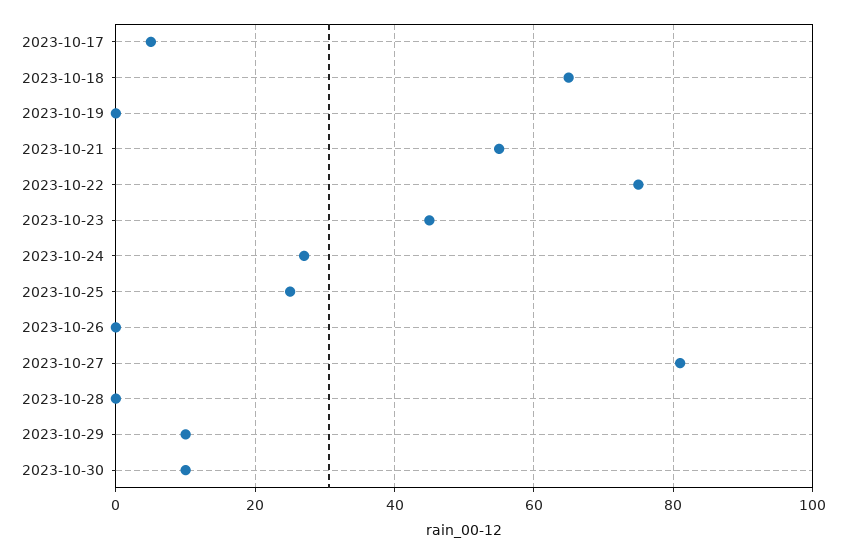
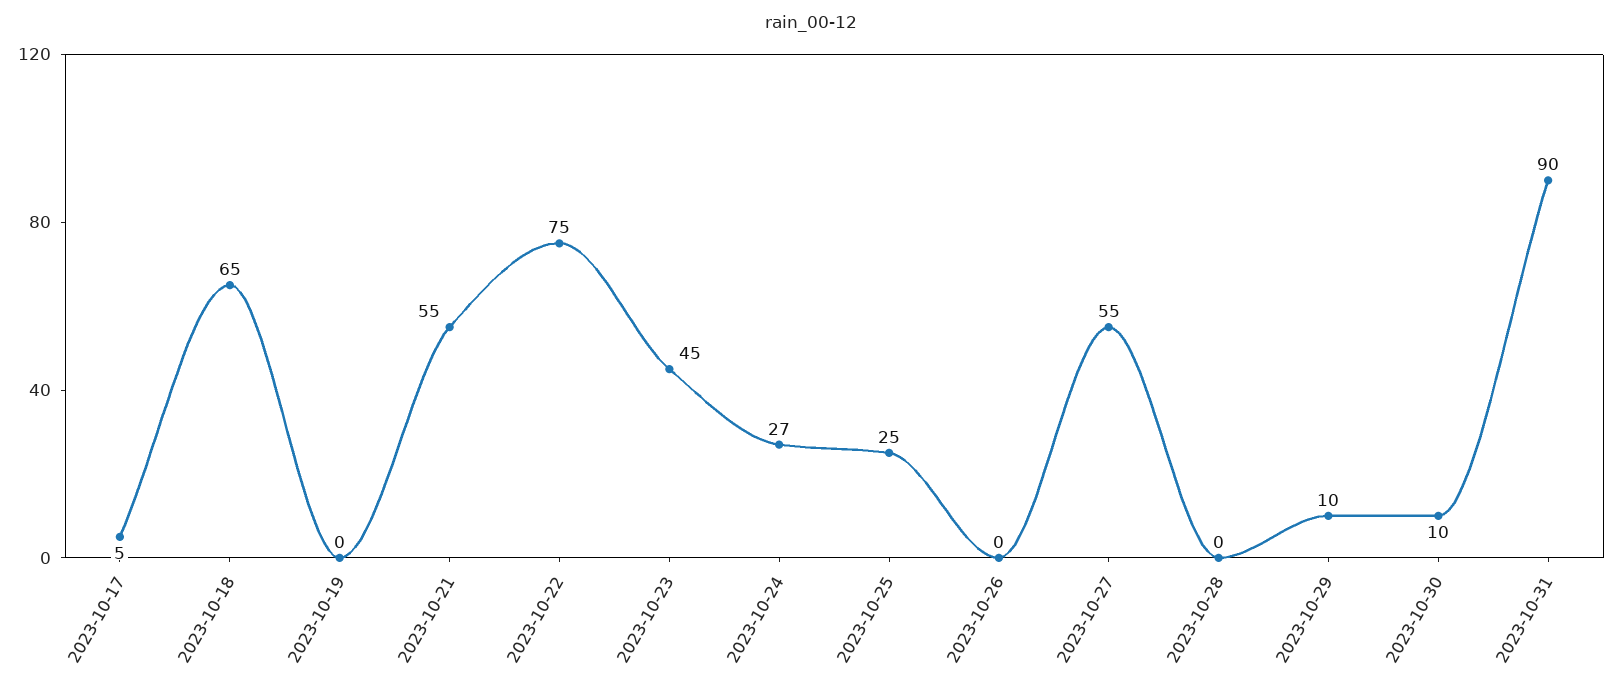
2023-10-27: 80 -> 55
2023-10-31: none -> 90

